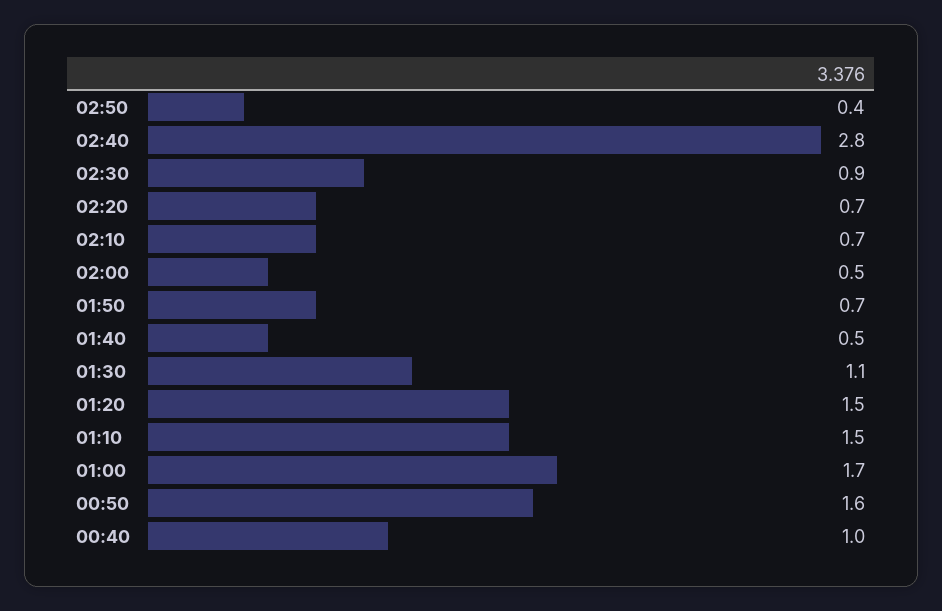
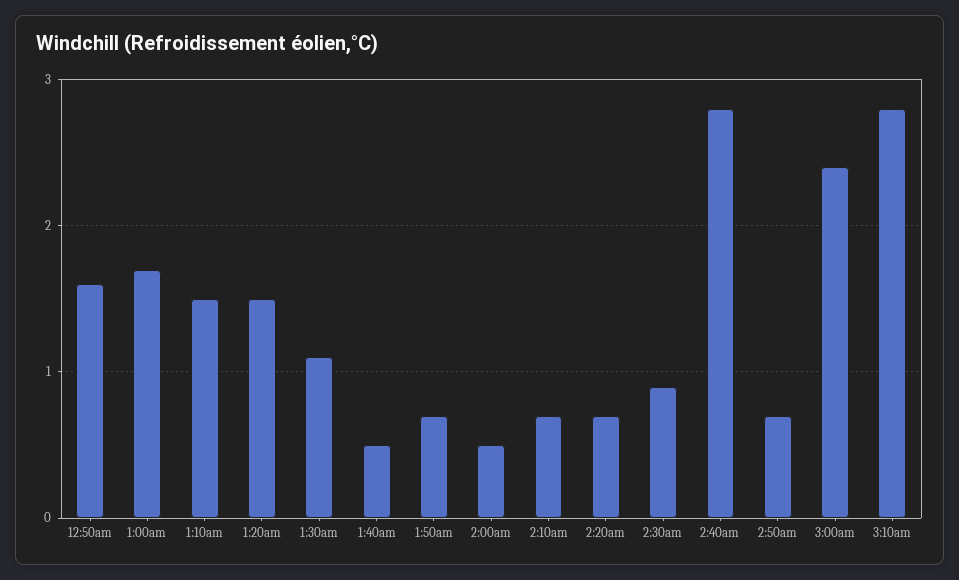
02:50: 0.4 -> 0.7
00:40: 1 -> none
3:00am: none -> 2.4
3:10am: none -> 2.8

